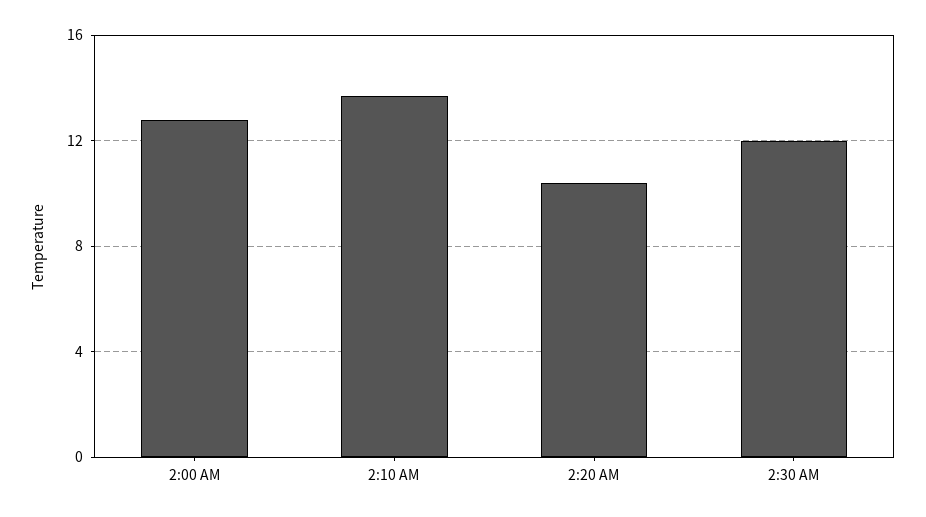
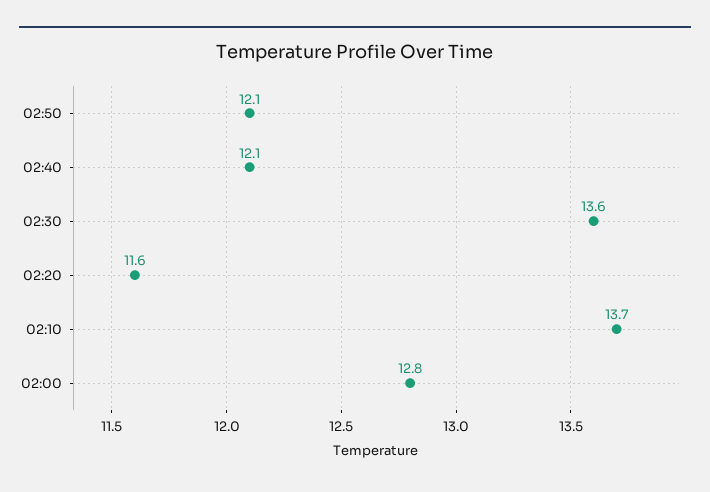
2:20 AM: 10.5 -> 11.6
2:30 AM: 12 -> 13.6
02:50: none -> 12.1
02:40: none -> 12.1

